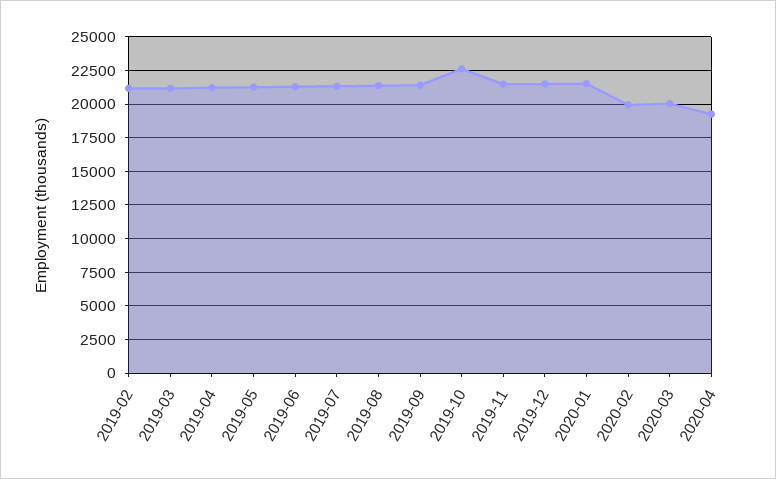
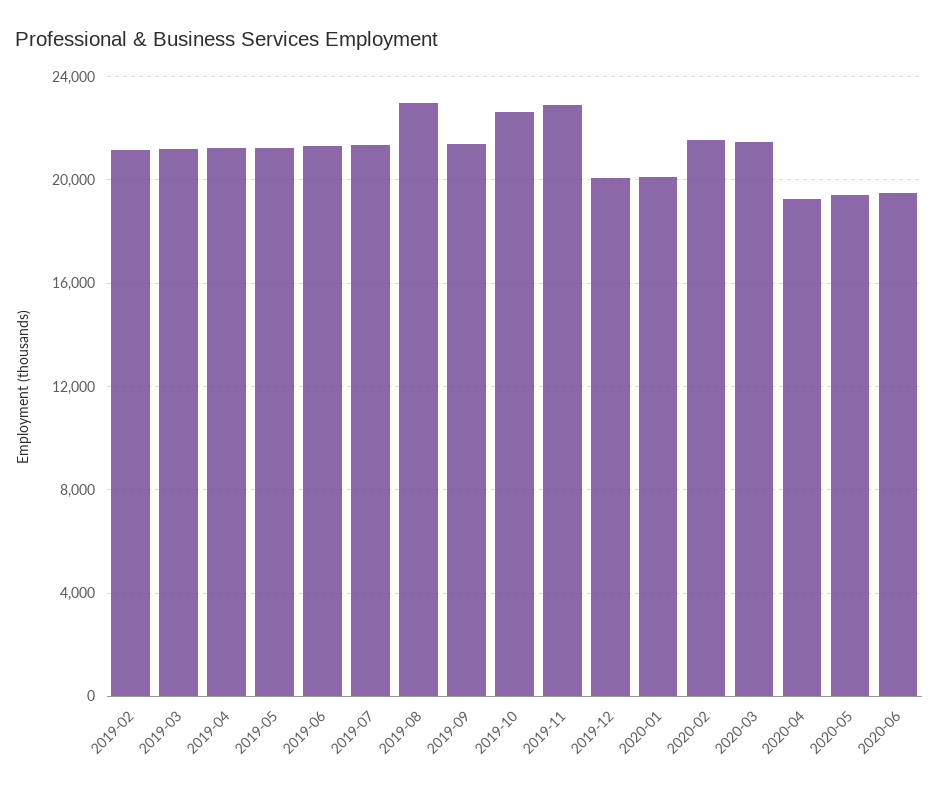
2019-08: 21500 -> 23000
2019-11: 21500 -> 23000
2019-12: 21500 -> 20000
2020-01: 21500 -> 20000
2020-02: 20000 -> 21500
2020-03: 20000 -> 21500
2020-05: none -> 19500
2020-06: none -> 19500

